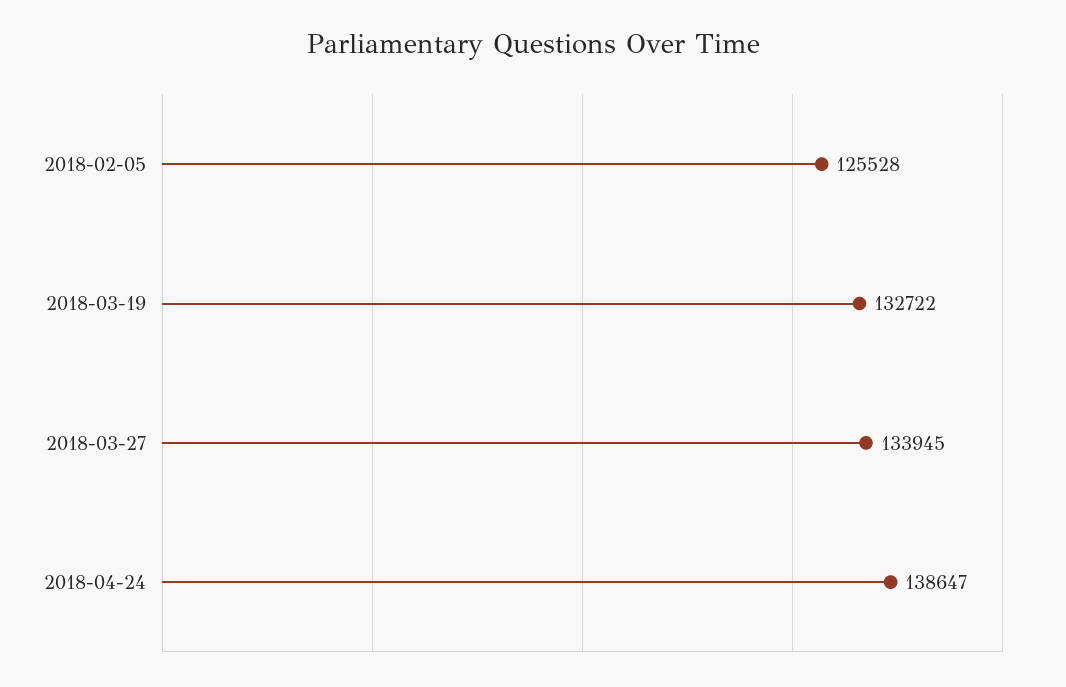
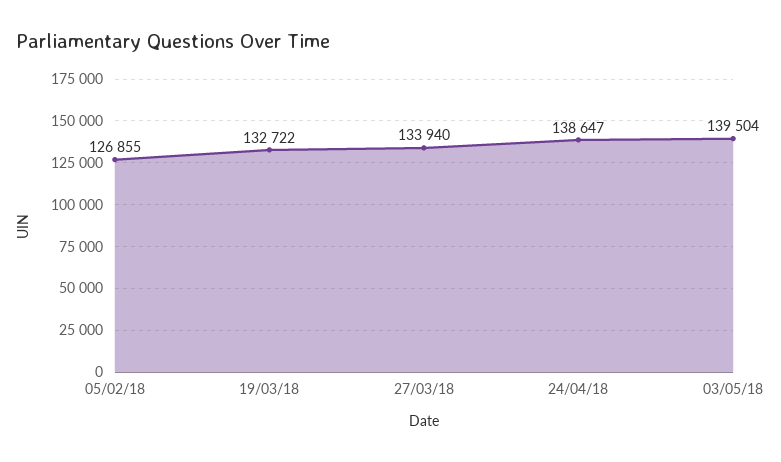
2018-02-05: 125528 -> 126855
2018-03-27: 133945 -> 133940
03/05/18: none -> 139504

